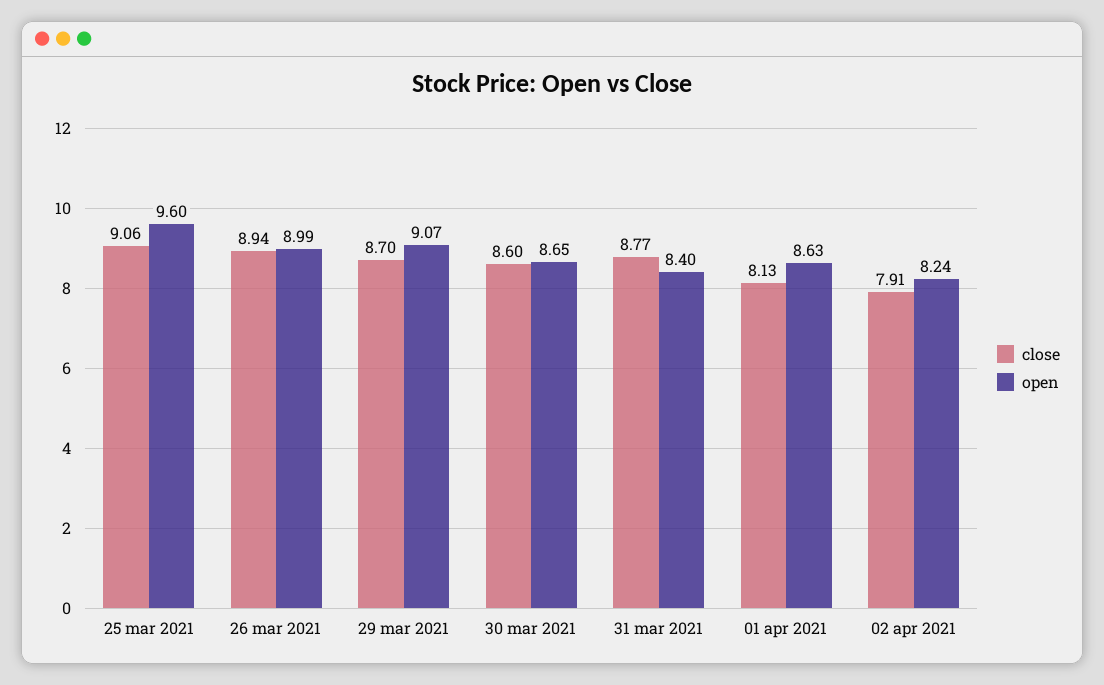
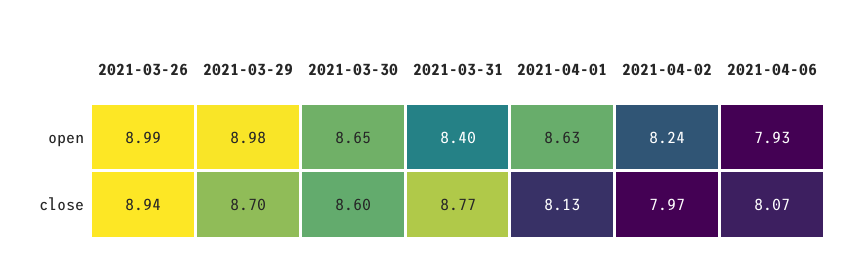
close, 25 mar 2021: 9.06 -> none
open, 25 mar 2021: 9.6 -> none
open, 29 mar 2021: 9.07 -> 8.98
close, 02 apr 2021: 7.91 -> 7.97
open, 2021-04-06: none -> 7.93
close, 2021-04-06: none -> 8.07

